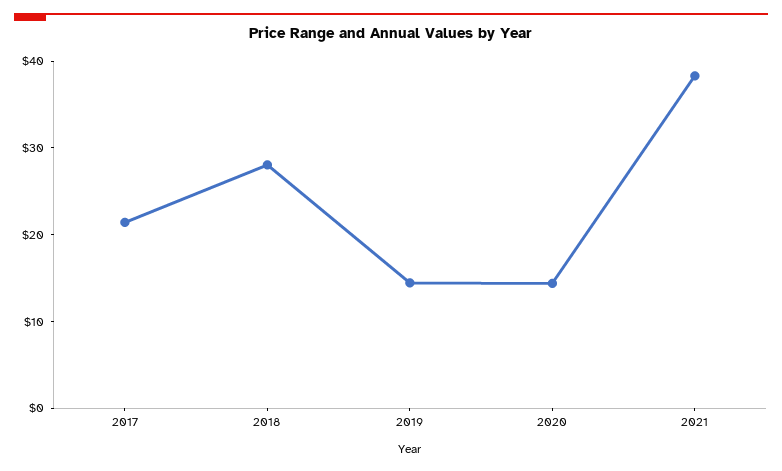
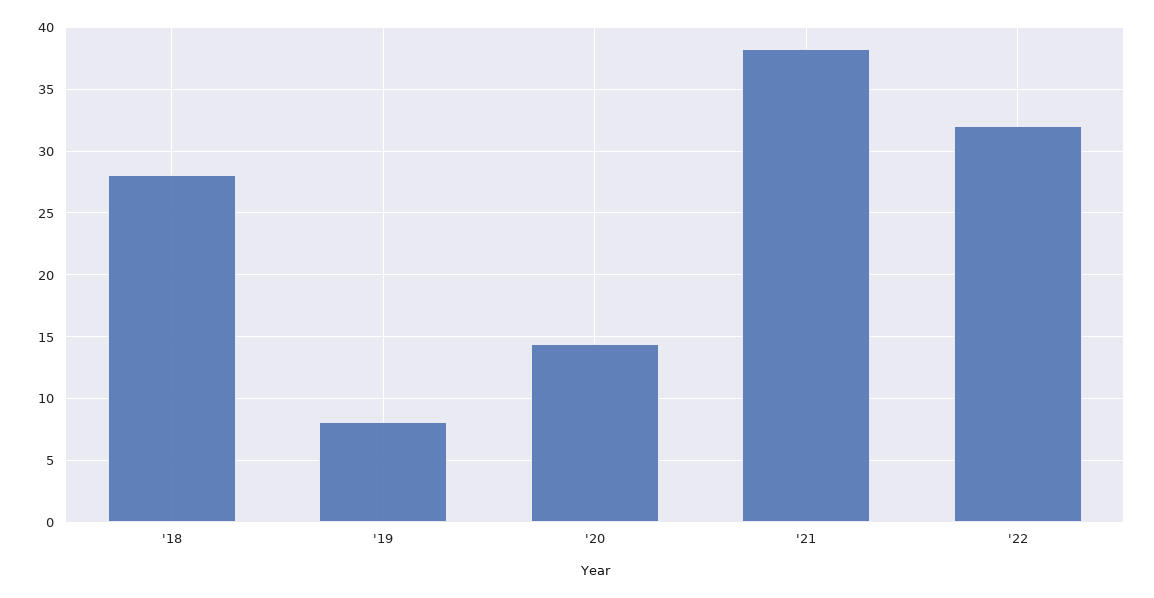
2017: 22 -> none
2019: 14 -> 8
'22: none -> 32

